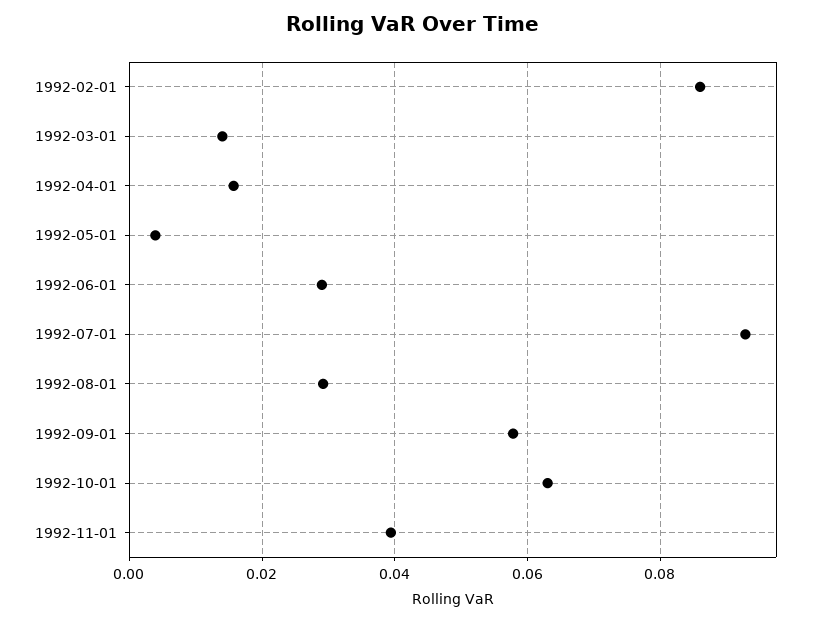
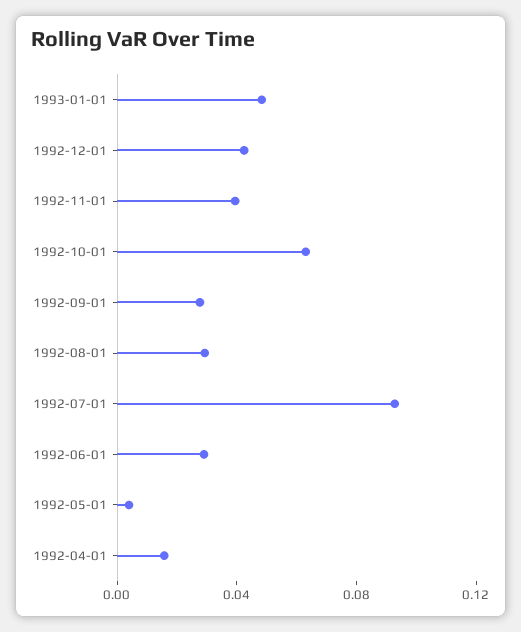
1992-02-01: 0.086 -> none
1992-03-01: 0.014 -> none
1992-09-01: 0.058 -> 0.03
1993-01-01: none -> 0.05
1992-12-01: none -> 0.04

